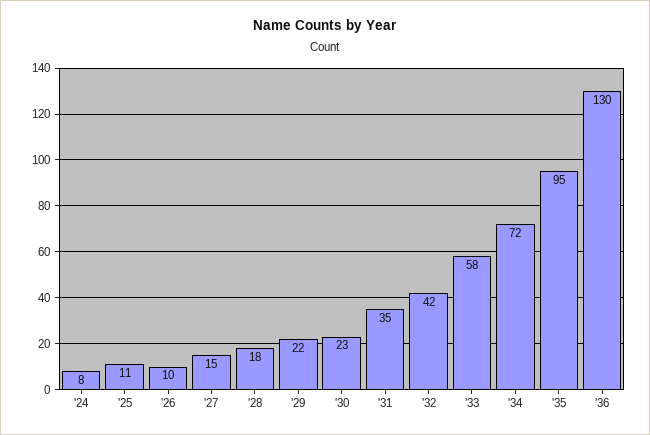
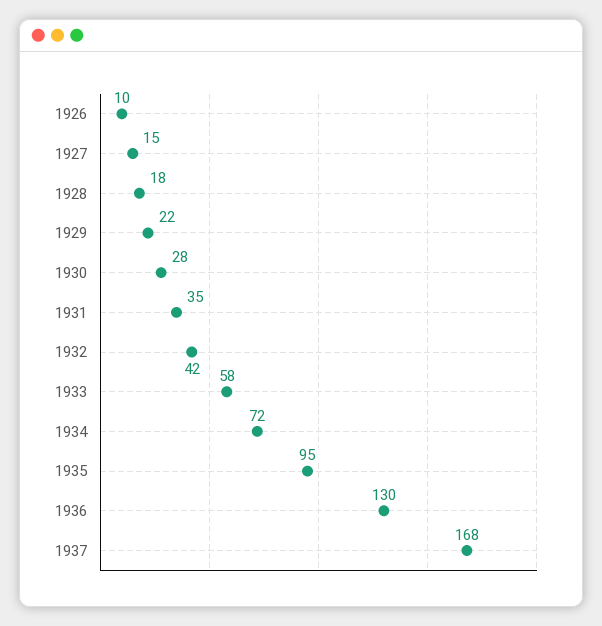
'24: 8 -> none
'25: 11 -> none
'30: 23 -> 28
1937: none -> 168

